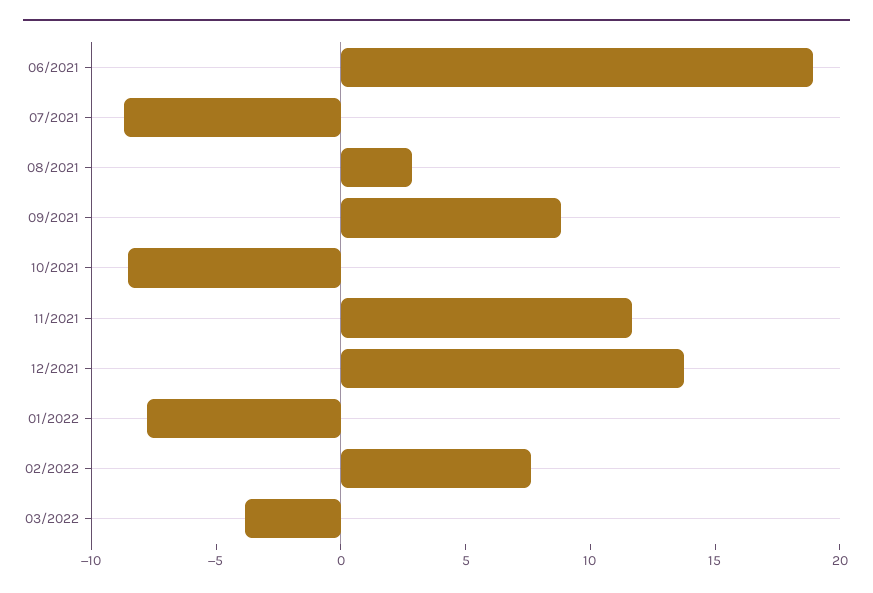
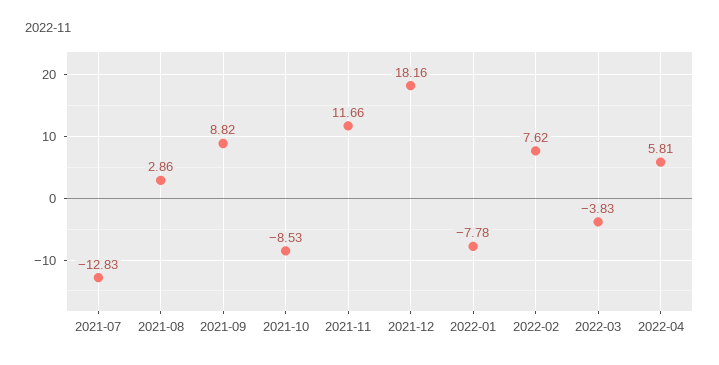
06/2021: 19 -> none
07/2021: -9 -> -12.83
12/2021: 14 -> 18.16
2022-04: none -> 5.81

